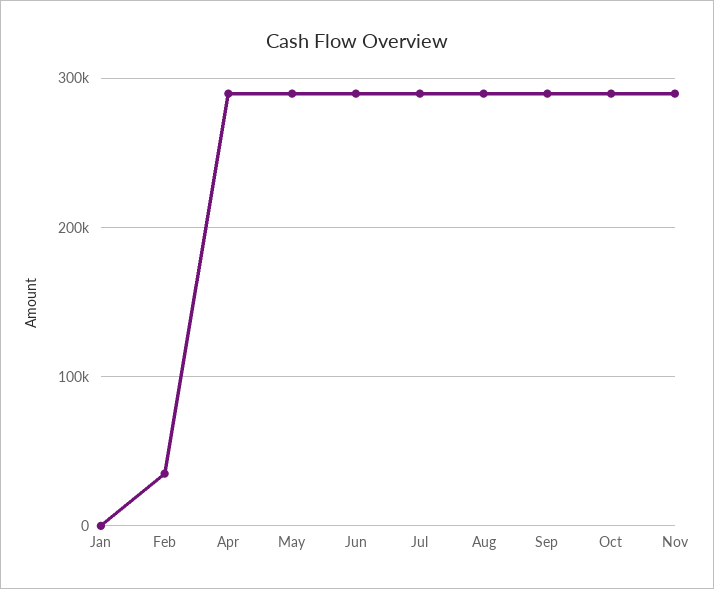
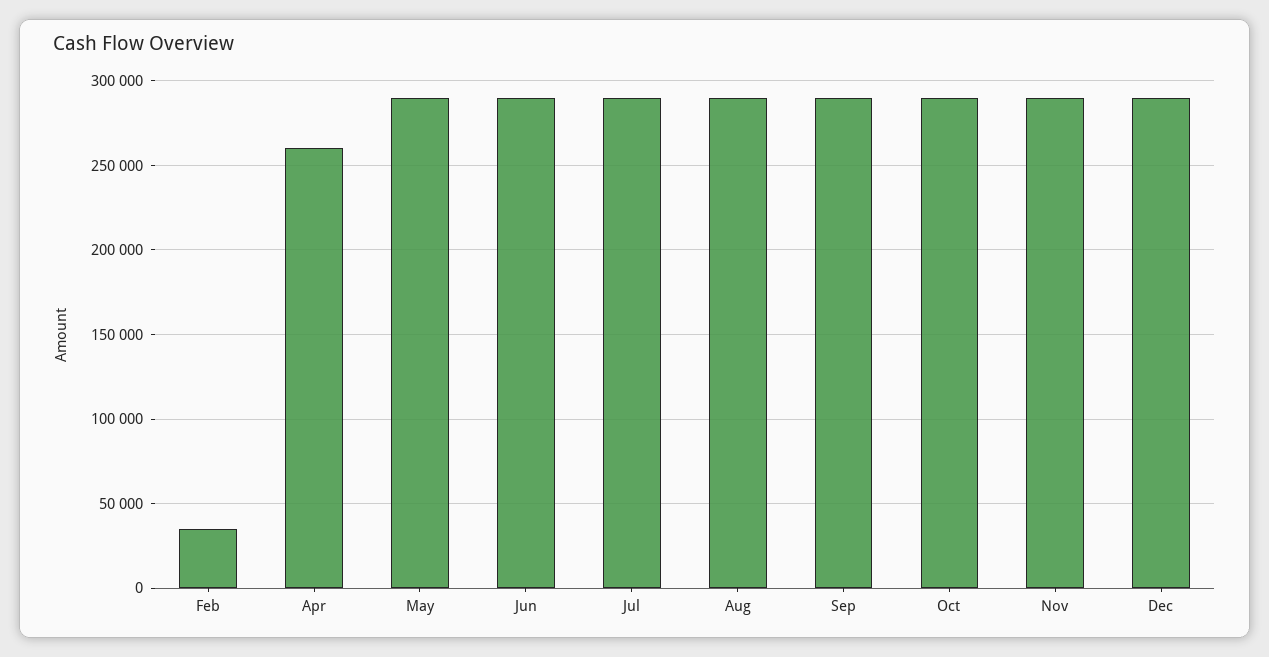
Jan: 0 -> none
Apr: 290000 -> 260000
Dec: none -> 290000

